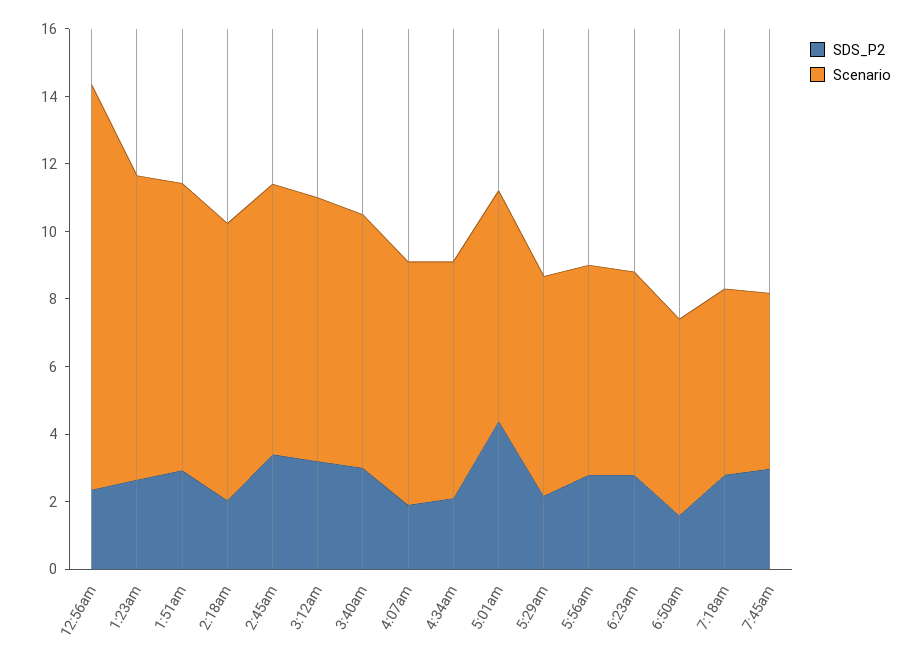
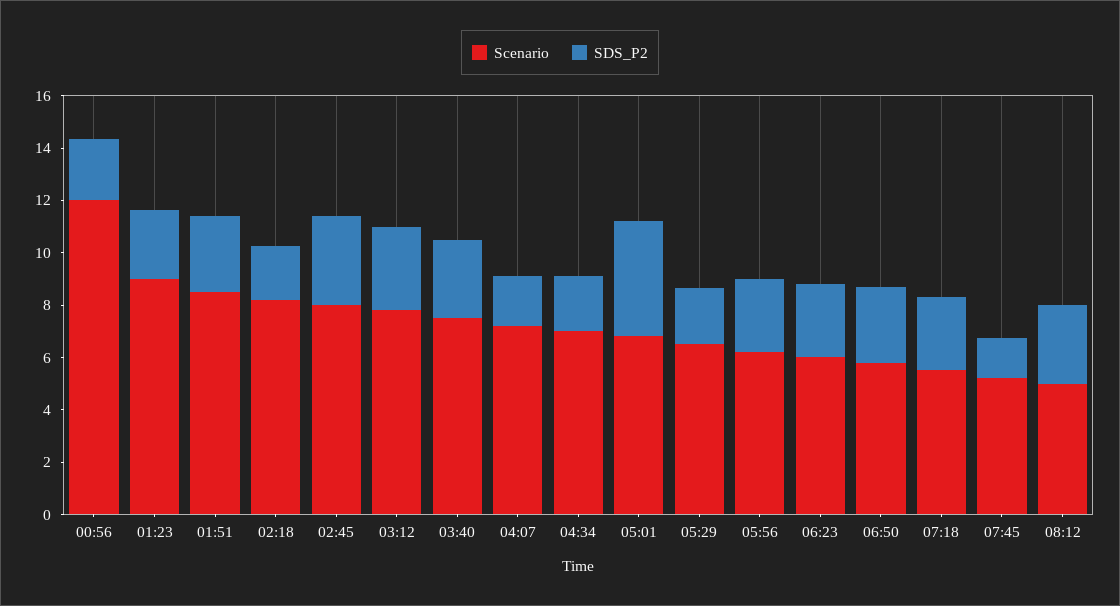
SDS_P2, 6:50am: 1.5 -> 3
SDS_P2, 7:45am: 3 -> 1.5
Scenario, 08:12: none -> 5
SDS_P2, 08:12: none -> 3

